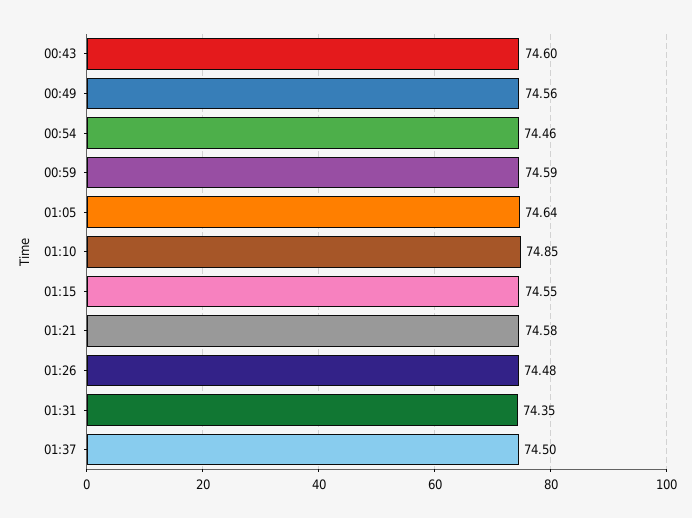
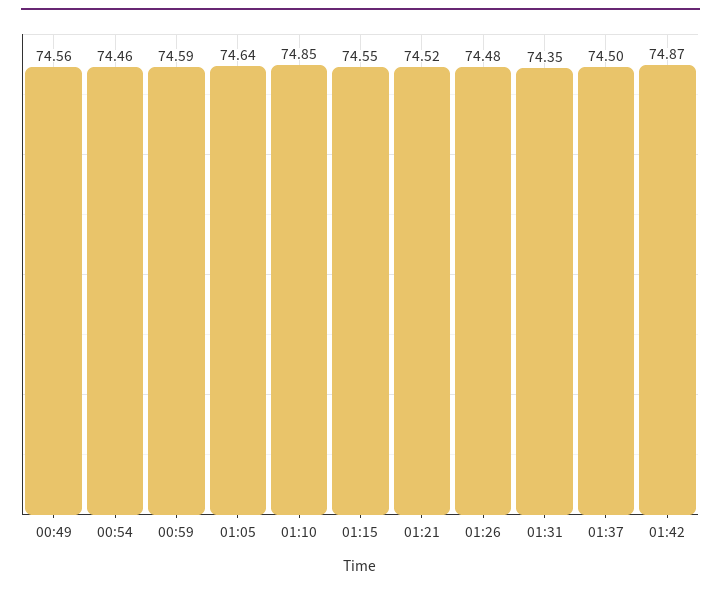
00:43: 74.6 -> none
01:21: 74.58 -> 74.52
01:42: none -> 74.87

